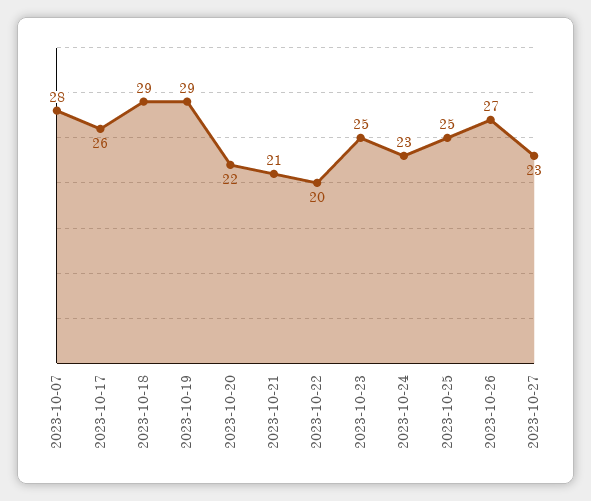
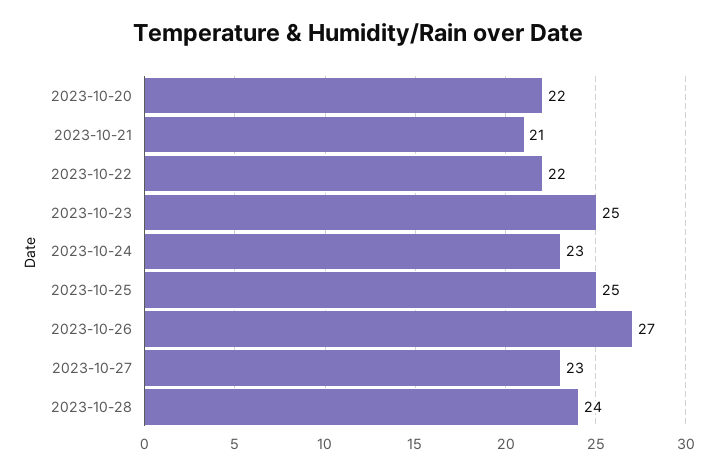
2023-10-07: 28 -> none
2023-10-17: 26 -> none
2023-10-18: 29 -> none
2023-10-19: 29 -> none
2023-10-22: 20 -> 22
2023-10-28: none -> 24

